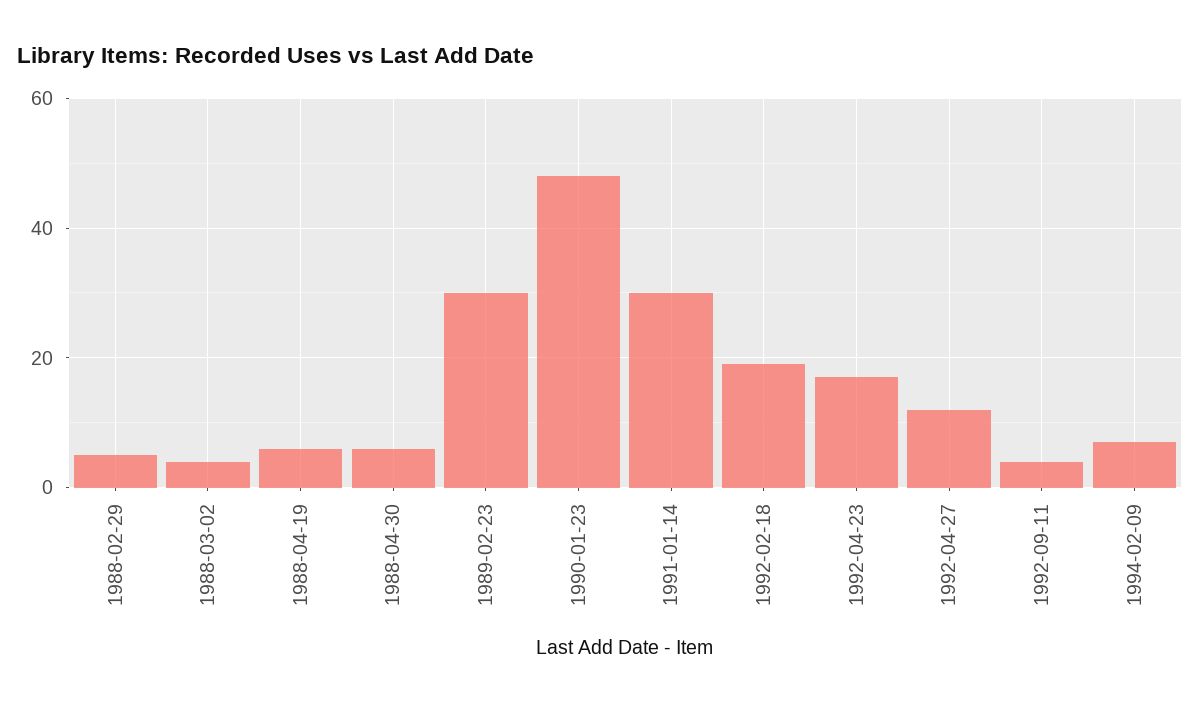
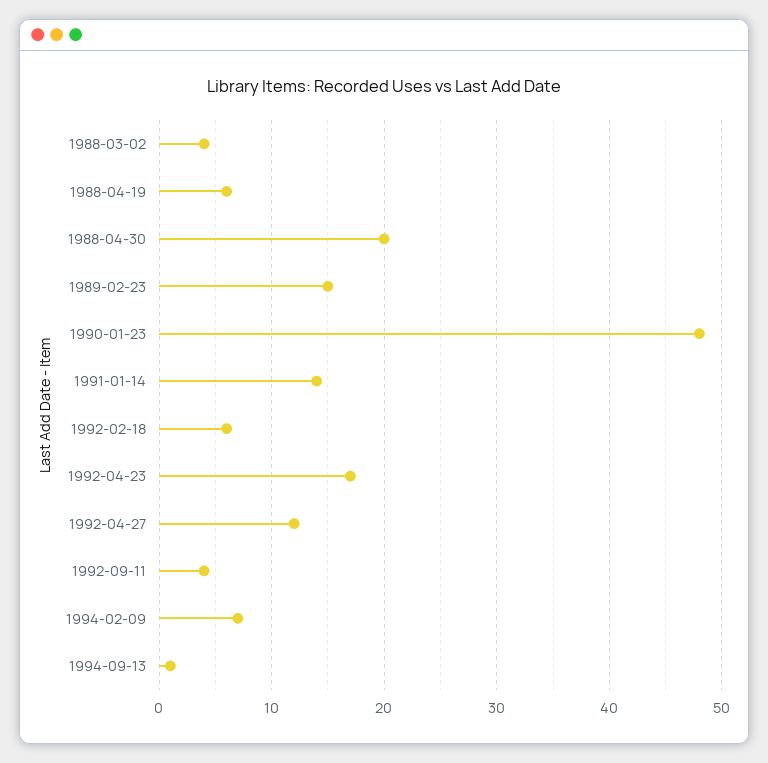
1988-02-29: 5 -> none
1988-04-30: 5 -> 20
1989-02-23: 30 -> 15
1991-01-14: 30 -> 14
1992-02-18: 20 -> 6
1994-09-13: none -> 1

